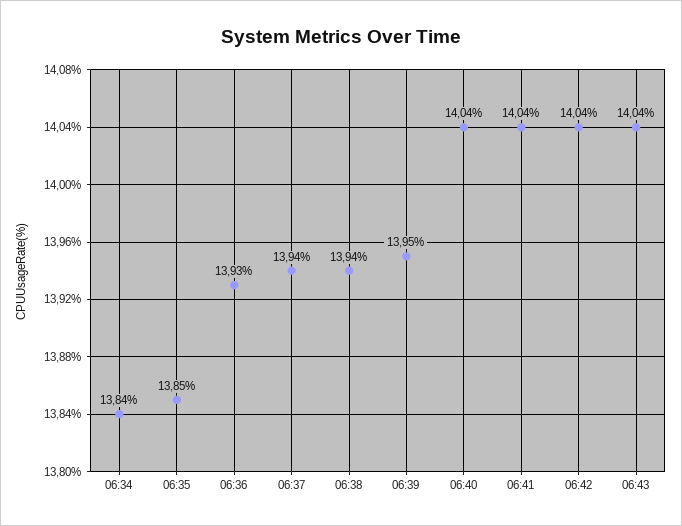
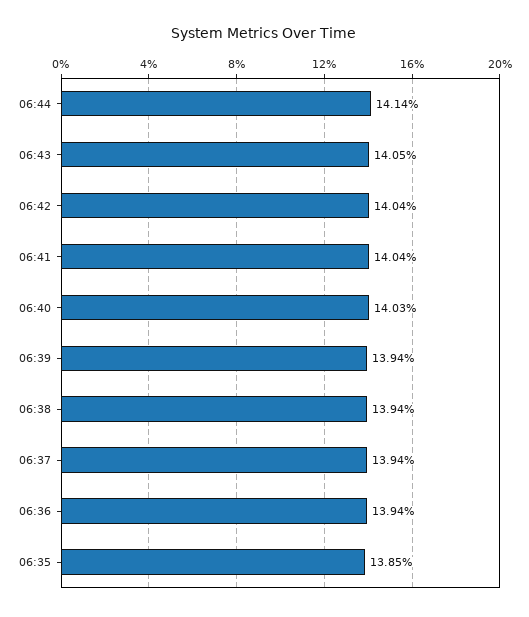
06:34: 13.84 -> none
06:36: 13.93 -> 13.94
06:39: 13.95 -> 13.94
06:40: 14.04 -> 14.03
06:43: 14.04 -> 14.05
06:44: none -> 14.14

